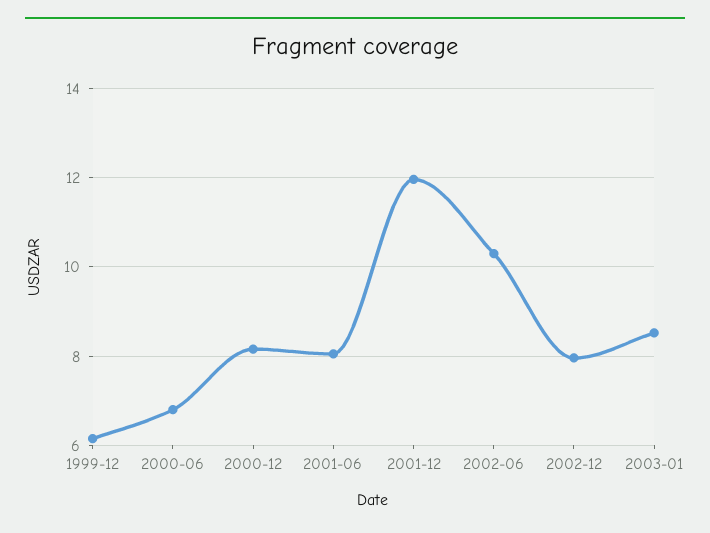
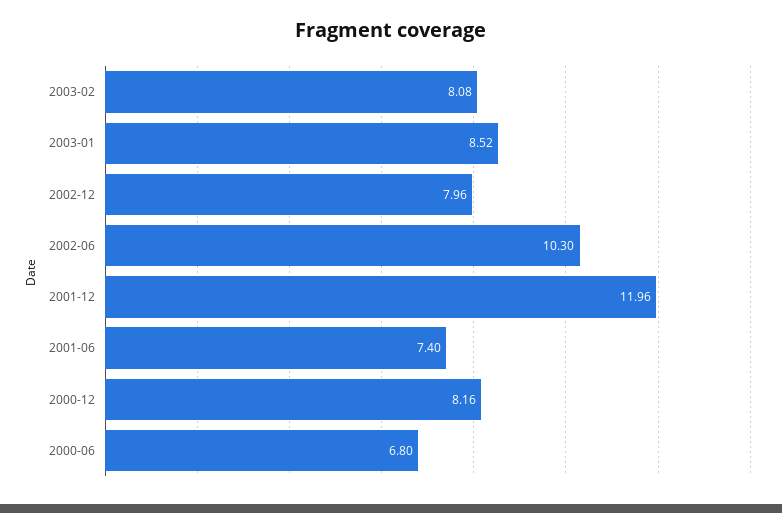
1999-12: 6.2 -> none
2001-06: 8 -> 7.4
2003-02: none -> 8.08

